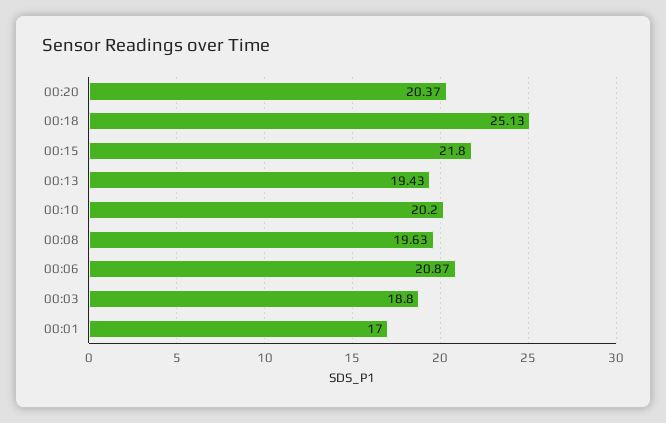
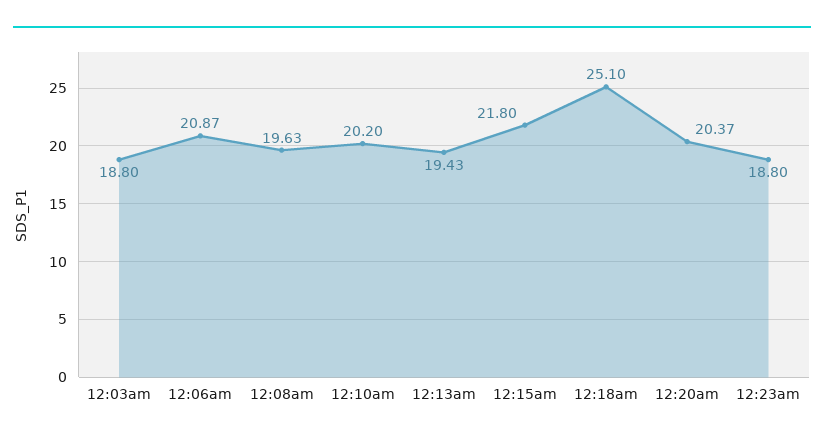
00:18: 25.13 -> 25.1
00:01: 17 -> none
12:23am: none -> 18.8

